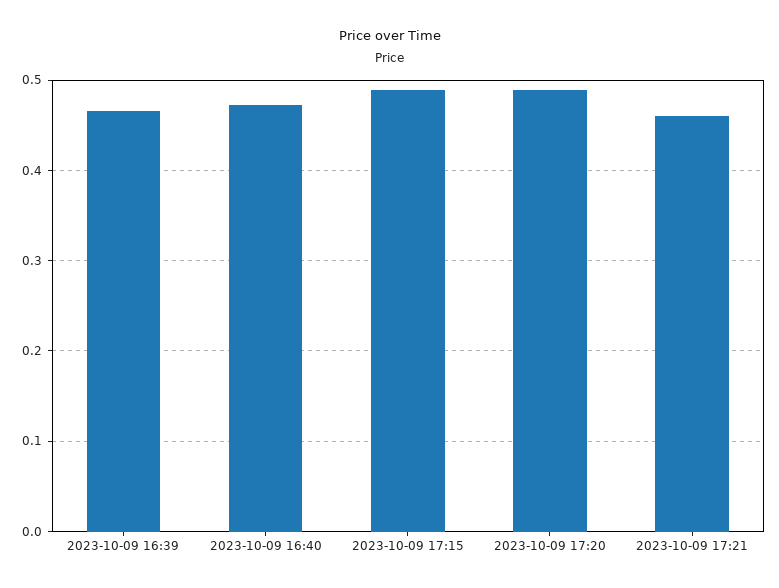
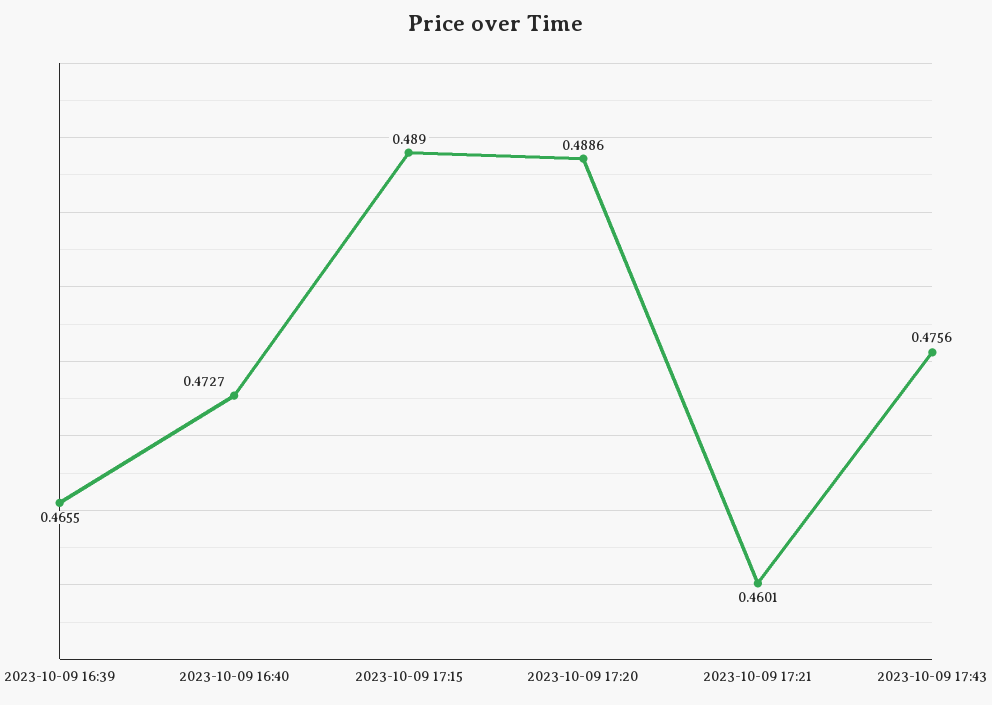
2023-10-09 17:43: none -> 0.4756

